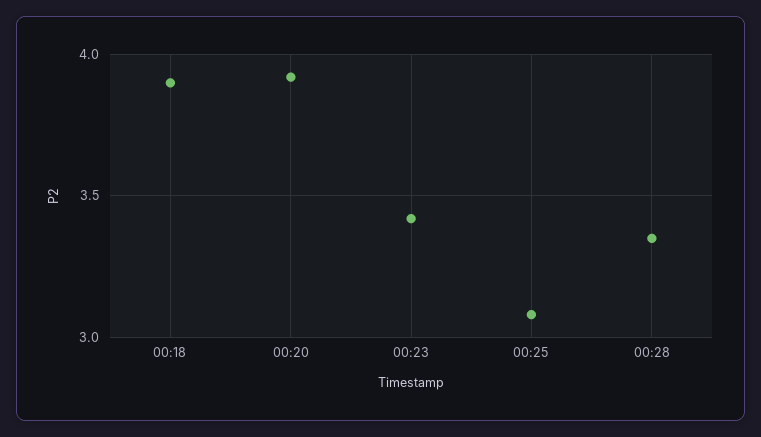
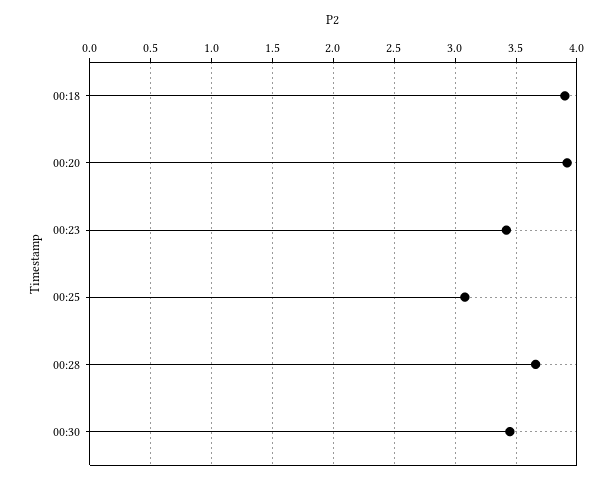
00:28: 3.35 -> 3.65
00:30: none -> 3.45

